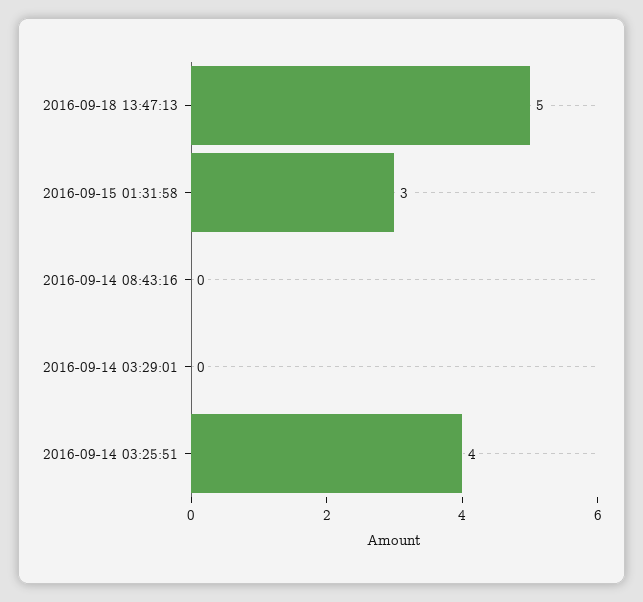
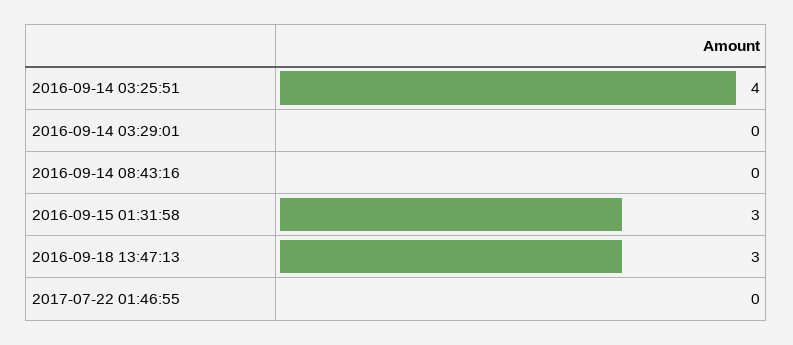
2016-09-18 13:47:13: 5 -> 3
2017-07-22 01:46:55: none -> 0

